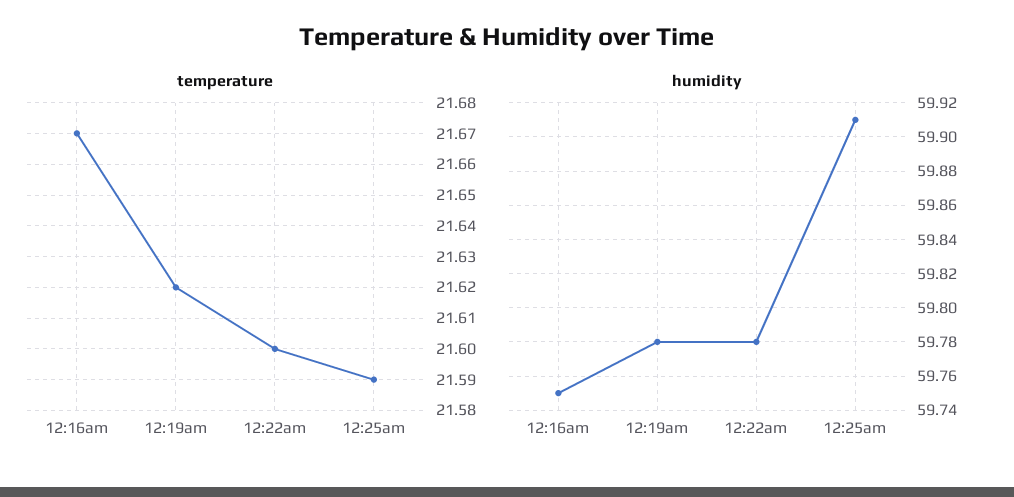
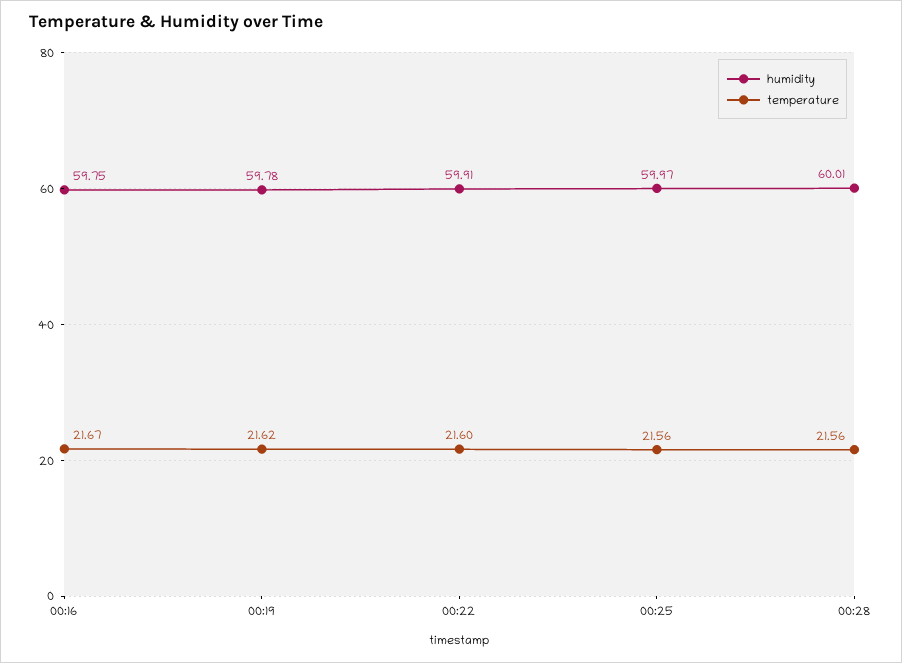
temperature, 12:25am: 21.59 -> 21.56
humidity, 12:22am: 59.78 -> 59.91
humidity, 12:25am: 59.91 -> 59.97
humidity, 00:28: none -> 60.01
temperature, 00:28: none -> 21.56

